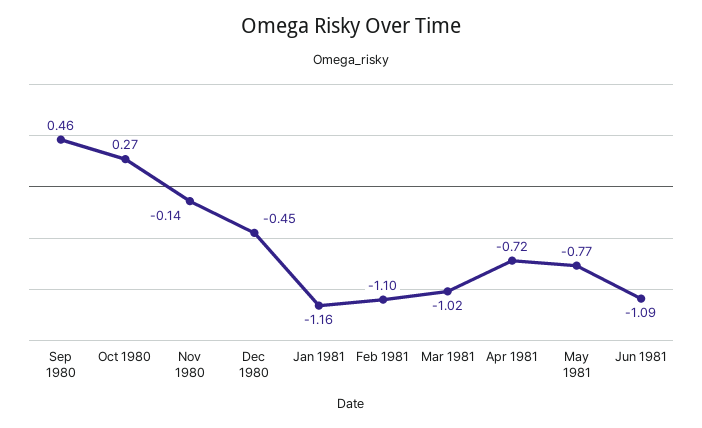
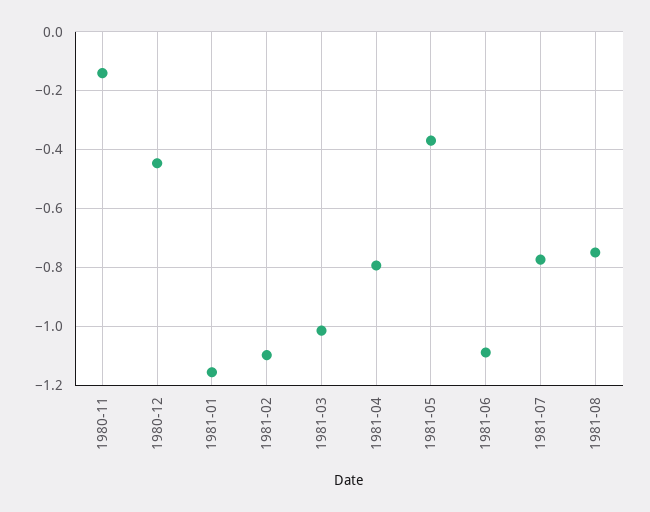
Sep 1980: 0.46 -> none
Oct 1980: 0.27 -> none
Apr 1981: -0.72 -> -0.8
May 1981: -0.77 -> -0.375
1981-07: none -> -0.775
1981-08: none -> -0.75

